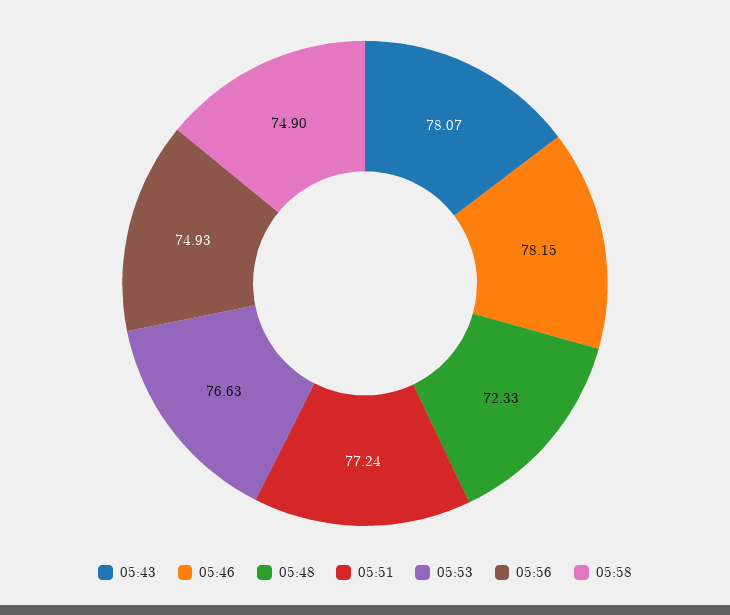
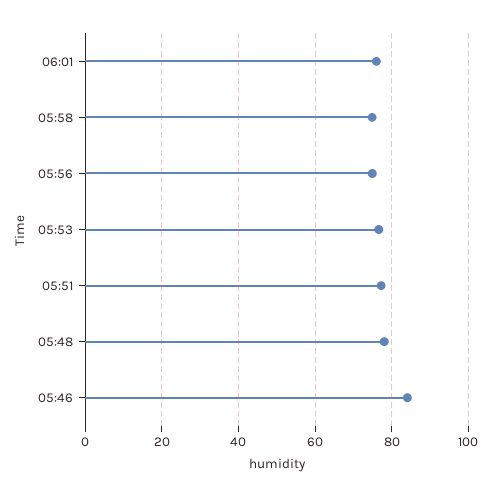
05:43: 78.07 -> none
05:46: 78.15 -> 84
05:48: 72.33 -> 78
06:01: none -> 76

